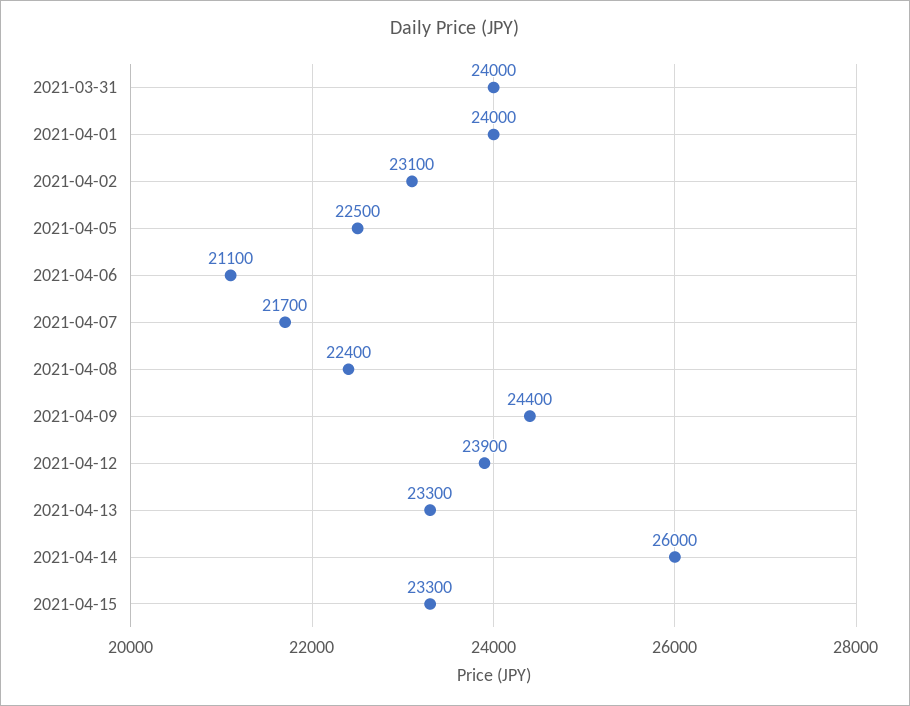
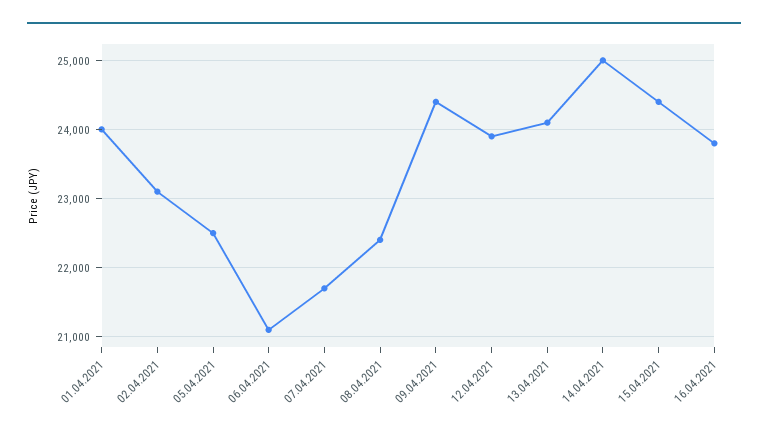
2021-03-31: 24000 -> none
2021-04-13: 23300 -> 24100
2021-04-14: 26000 -> 25000
2021-04-15: 23300 -> 24400
16.04.2021: none -> 23800

